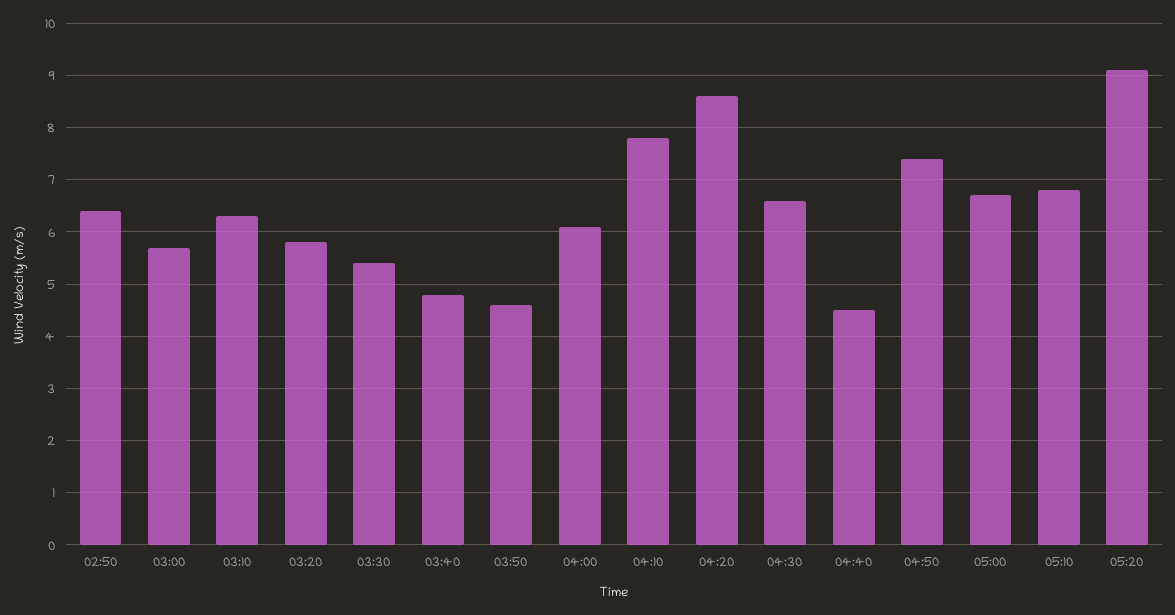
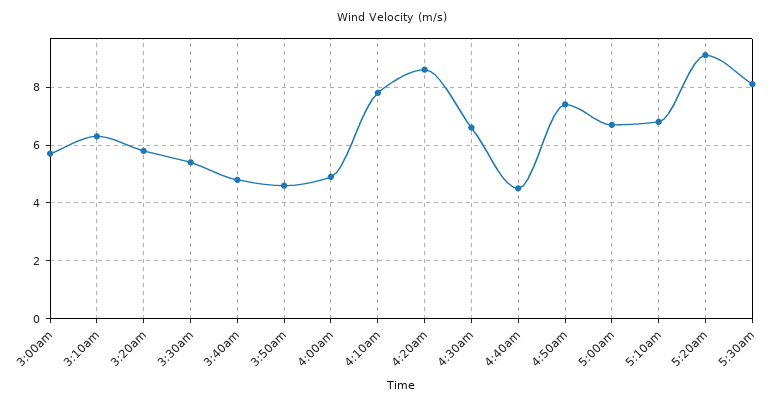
02:50: 6.5 -> none
04:00: 6 -> 5
5:30am: none -> 8

